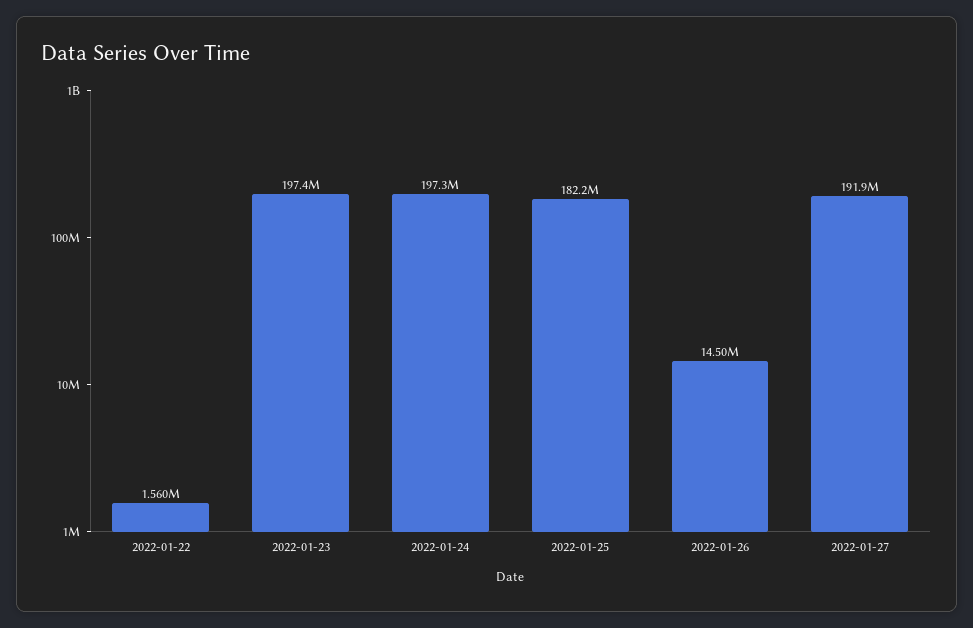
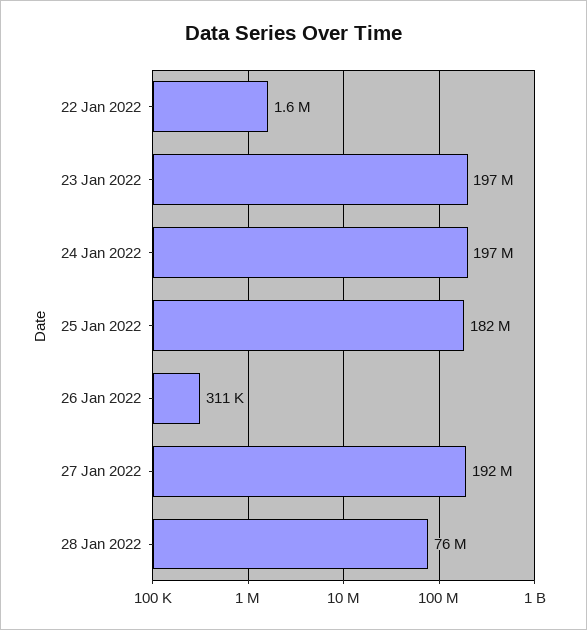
2022-01-26: 14500000 -> 311000
28 Jan 2022: none -> 76000000

